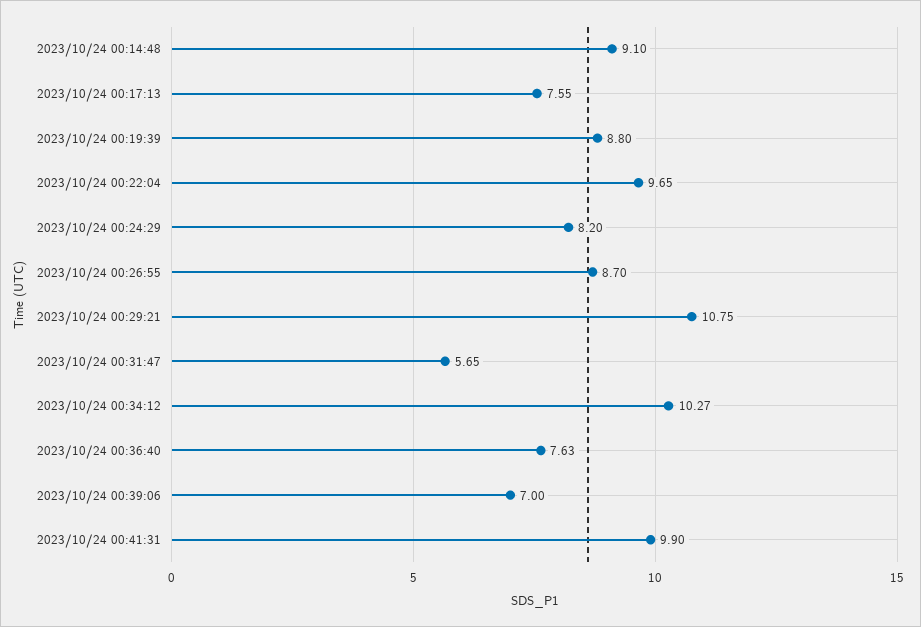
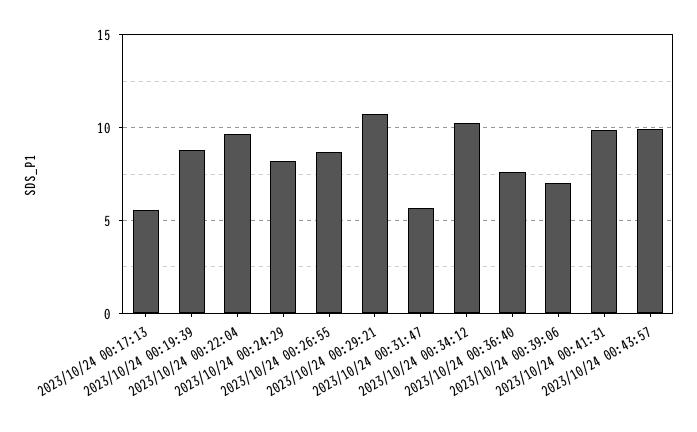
2023/10/24 00:14:48: 9.1 -> none
2023/10/24 00:17:13: 7.55 -> 5.5
2023/10/24 00:43:57: none -> 10

